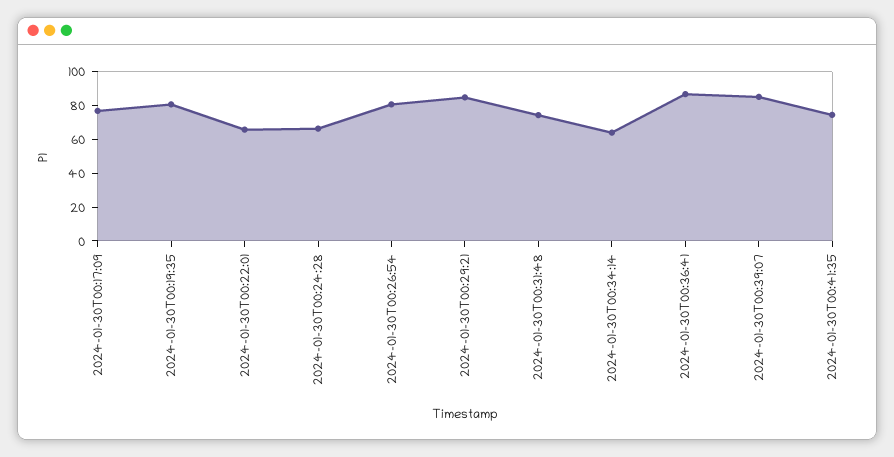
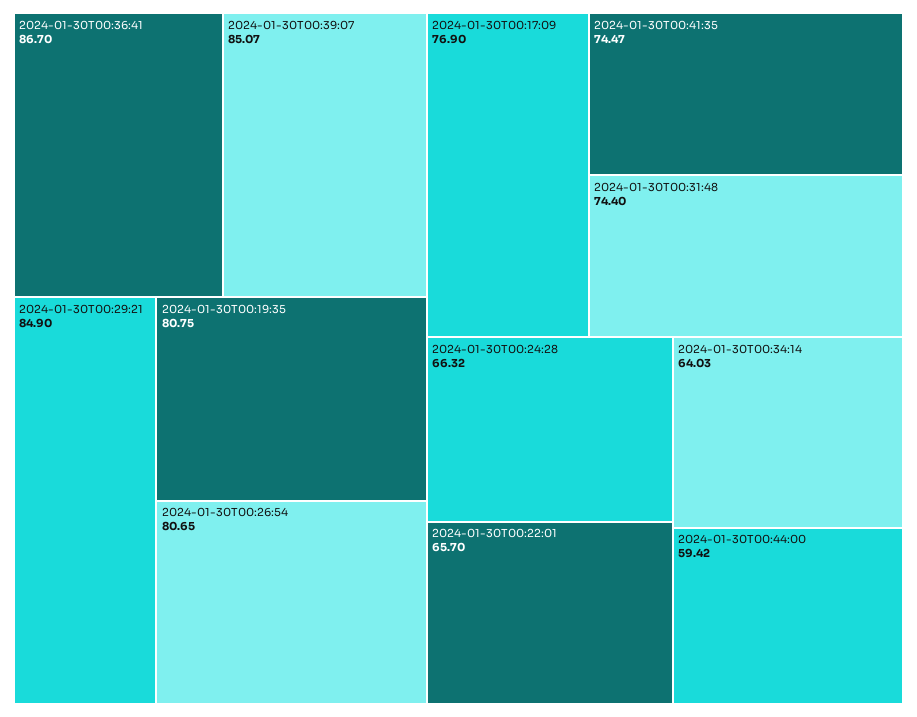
2024-01-30T00:44:00: none -> 59.42

